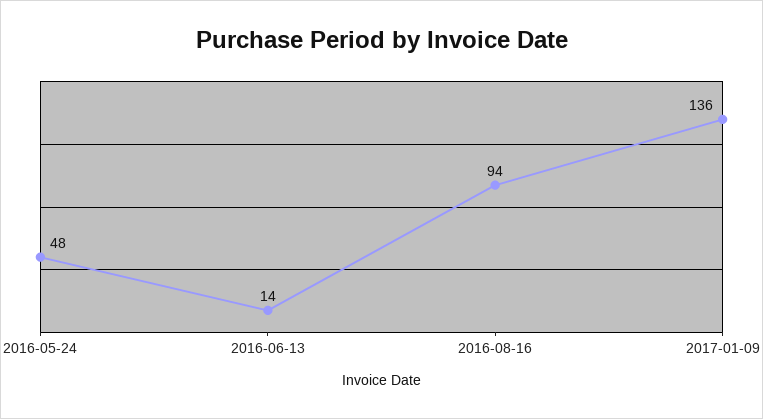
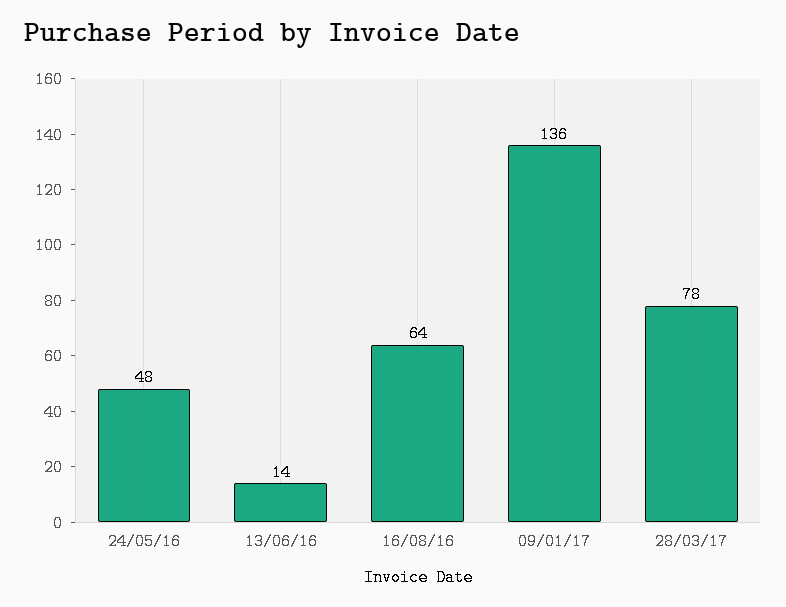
2016-08-16: 94 -> 64
28/03/17: none -> 78

